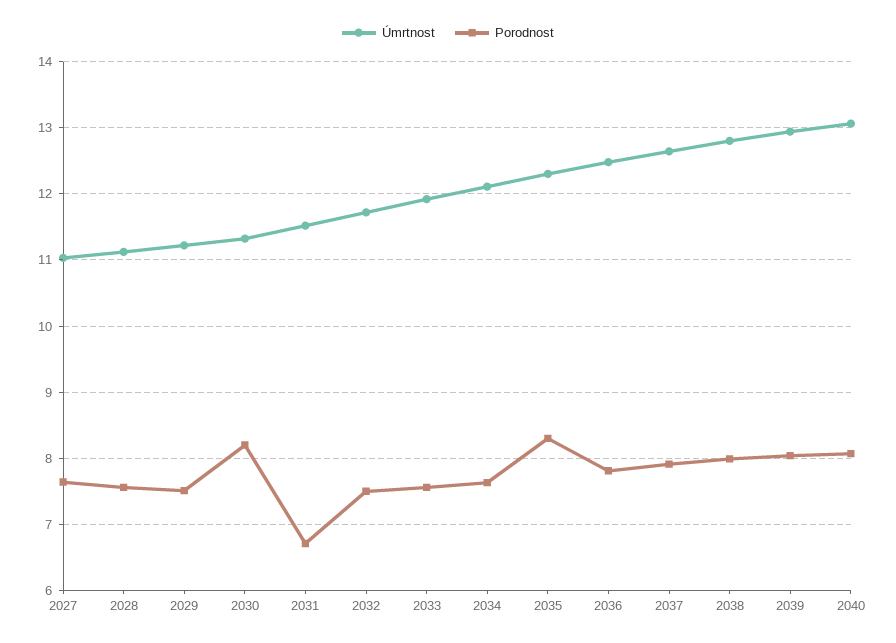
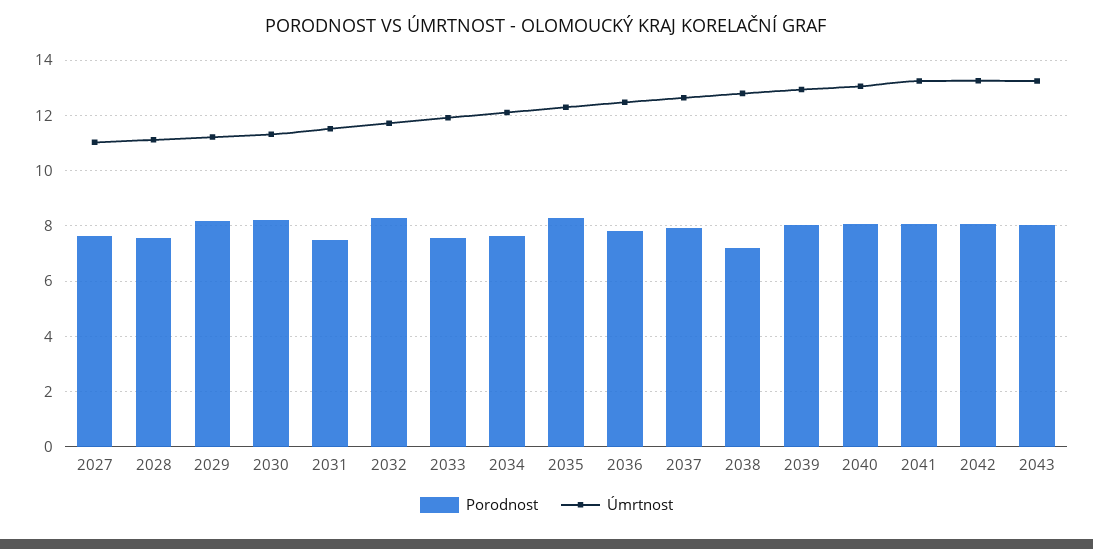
Porodnost, 2029: 7.5 -> 8.25
Porodnost, 2031: 6.7 -> 7.5
Porodnost, 2032: 7.5 -> 8.25
Porodnost, 2038: 8 -> 7.25
Porodnost, 2041: none -> 8
Úmrtnost, 2041: none -> 13.25
Porodnost, 2042: none -> 8
Úmrtnost, 2042: none -> 13.25
Porodnost, 2043: none -> 8
Úmrtnost, 2043: none -> 13.25

